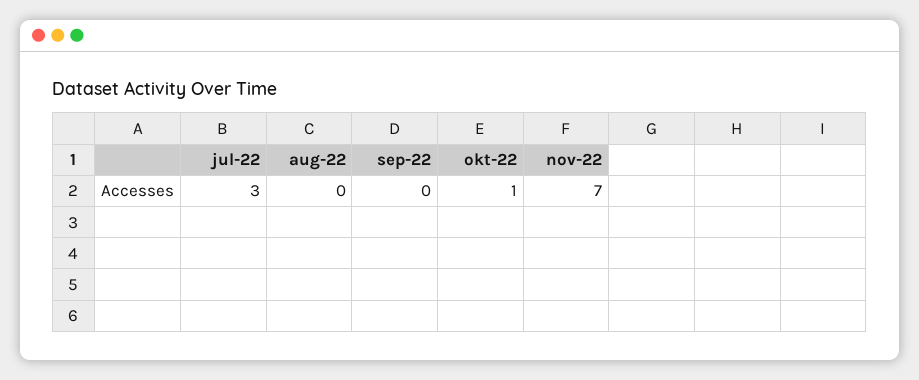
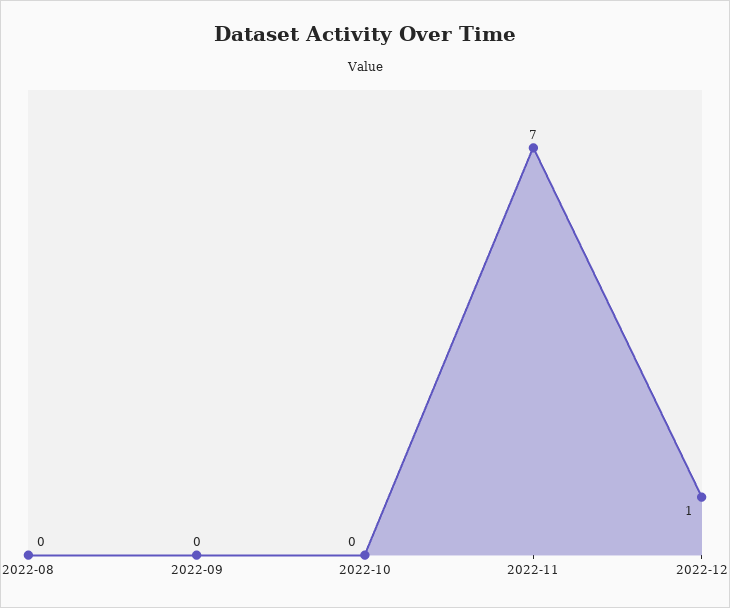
jul-22: 3 -> none
okt-22: 1 -> 0
2022-12: none -> 1

